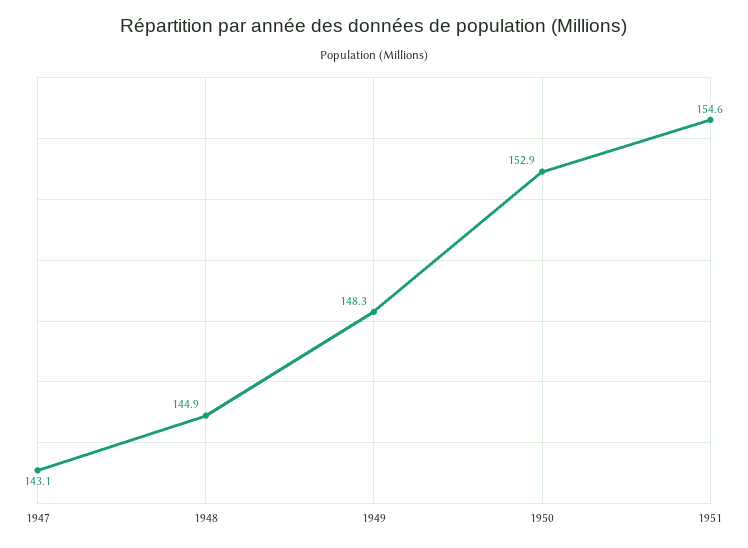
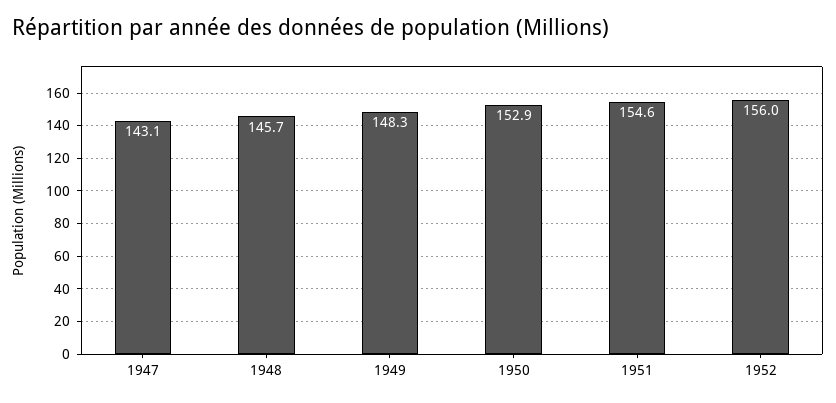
1948: 144.9 -> 145.7
1952: none -> 156

